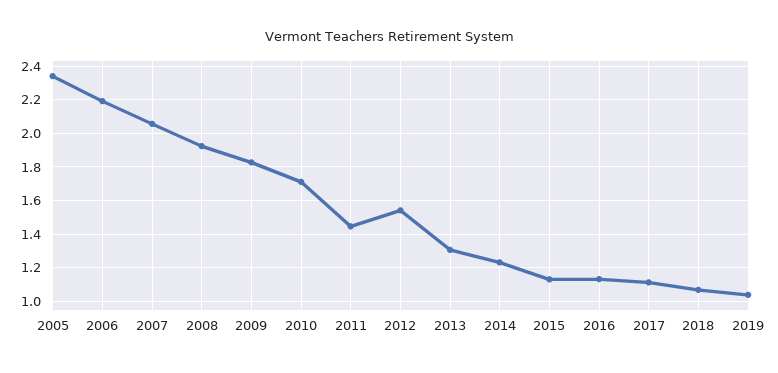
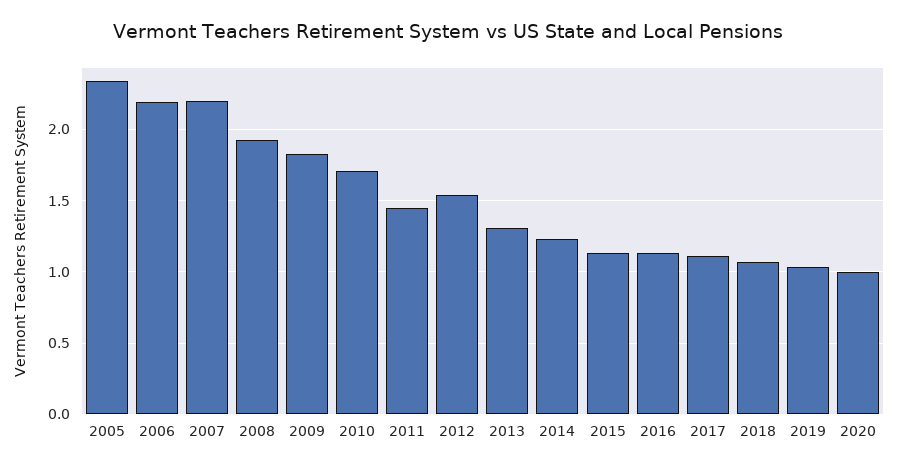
2007: 2.05 -> 2.2
2020: none -> 1

